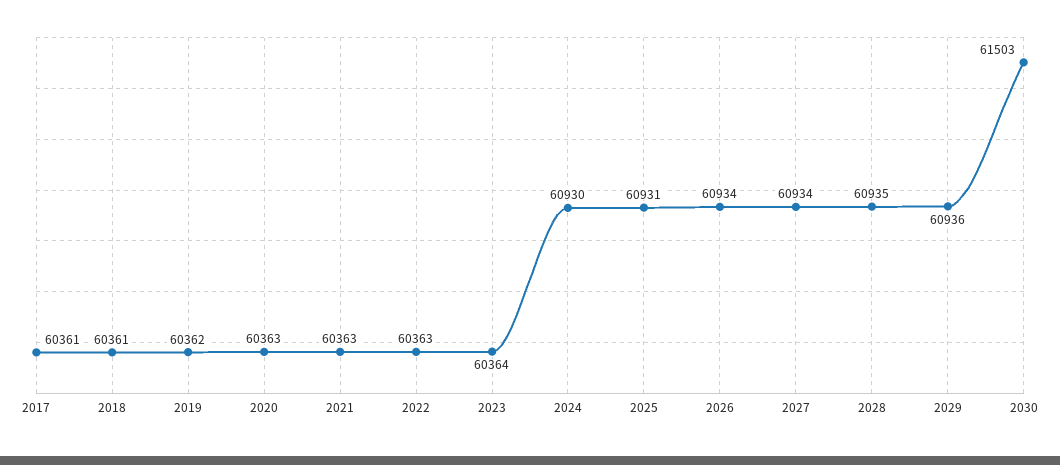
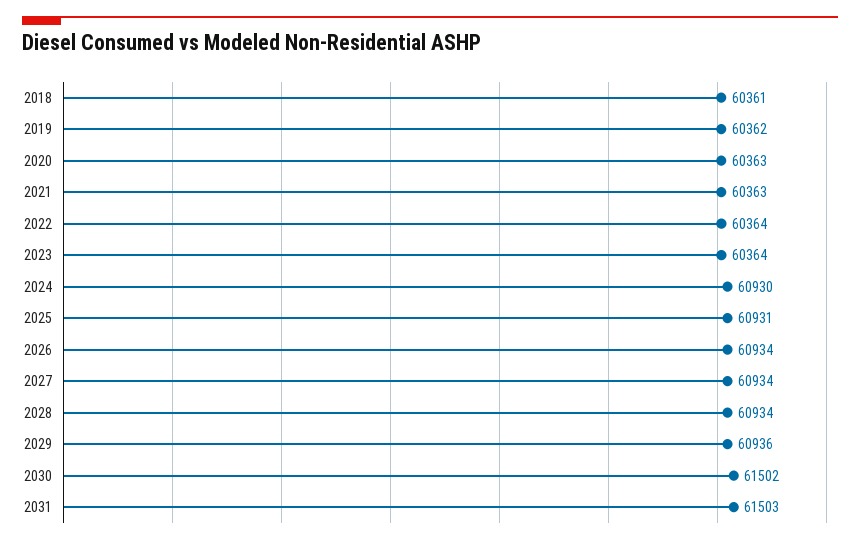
2017: 60361 -> none
2022: 60363 -> 60364
2028: 60935 -> 60934
2030: 61503 -> 61502
2031: none -> 61503

